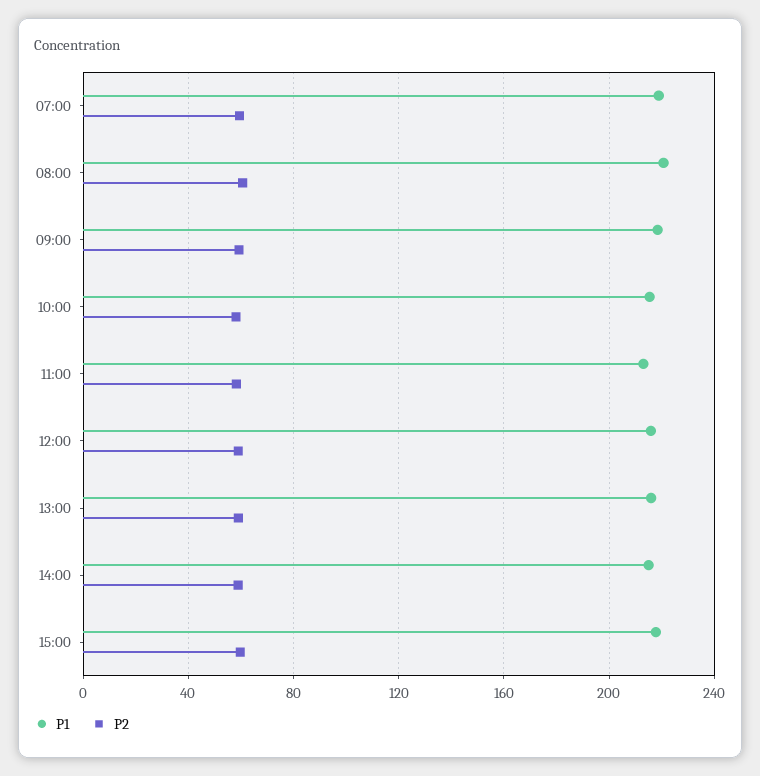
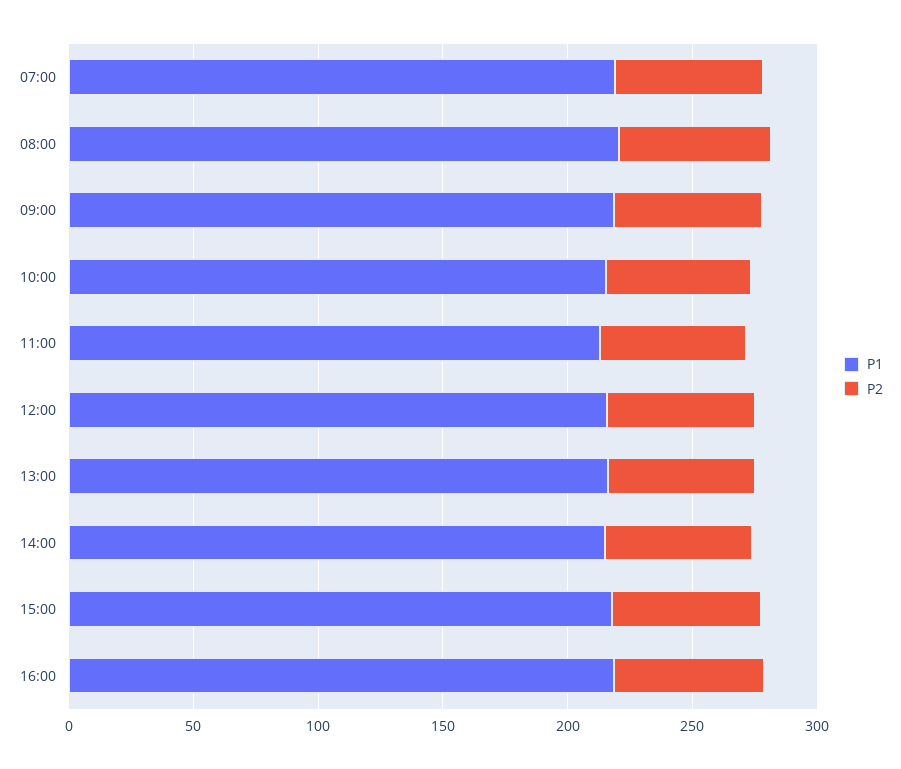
P1, 16:00: none -> 220
P2, 16:00: none -> 60

